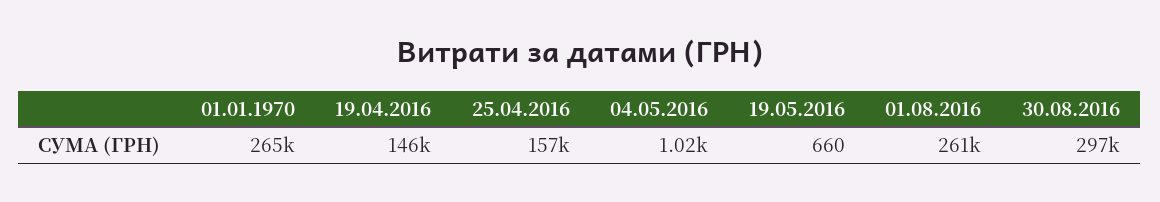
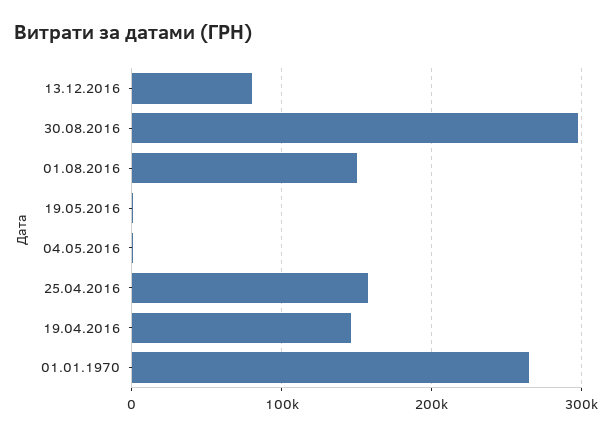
01.08.2016: 261000 -> 150000
13.12.2016: none -> 80000

